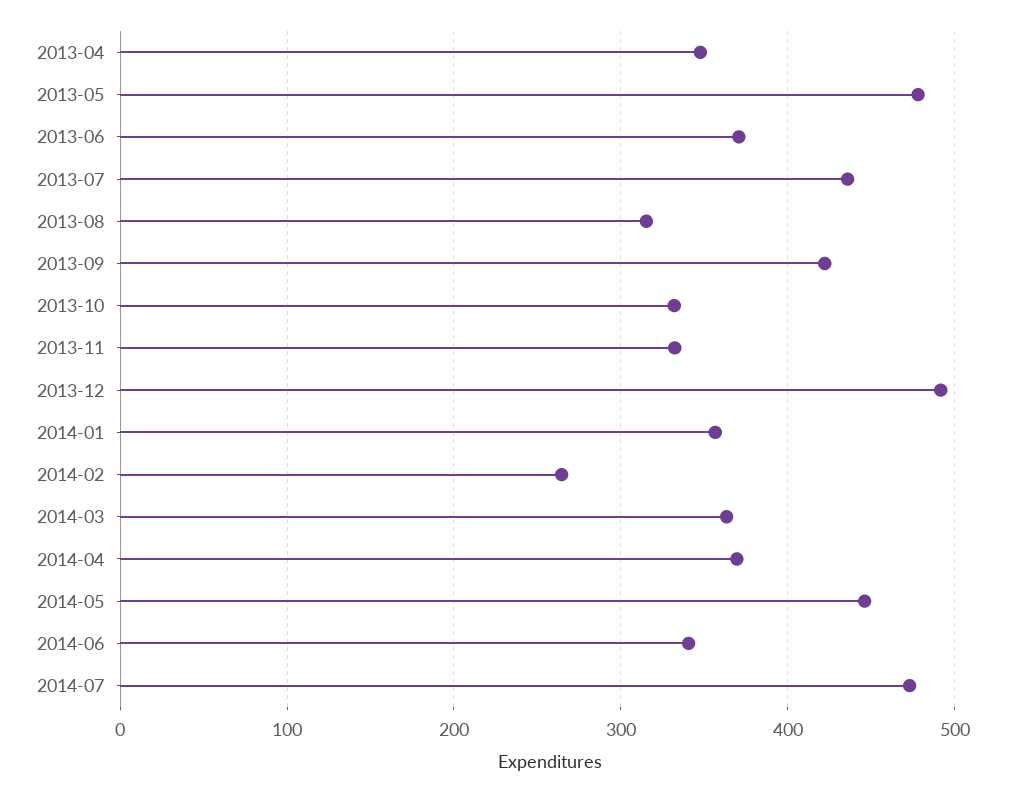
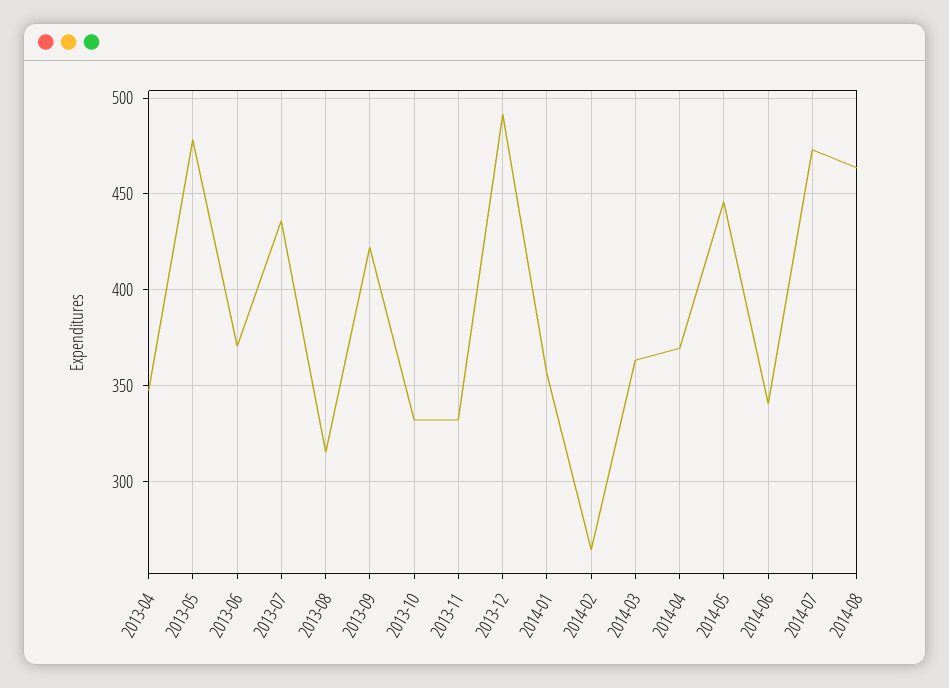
2014-08: none -> 465

